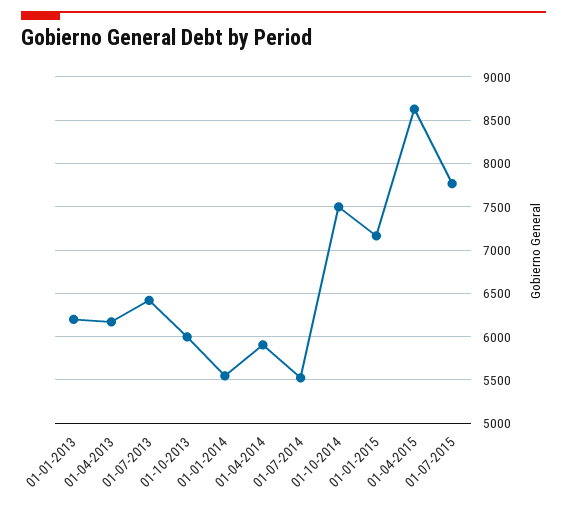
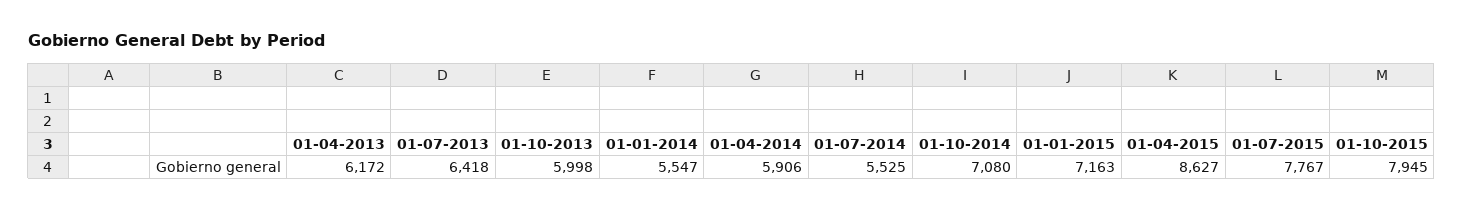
01-01-2013: 6200 -> none
01-10-2014: 7500 -> 7080
01-10-2015: none -> 7945

